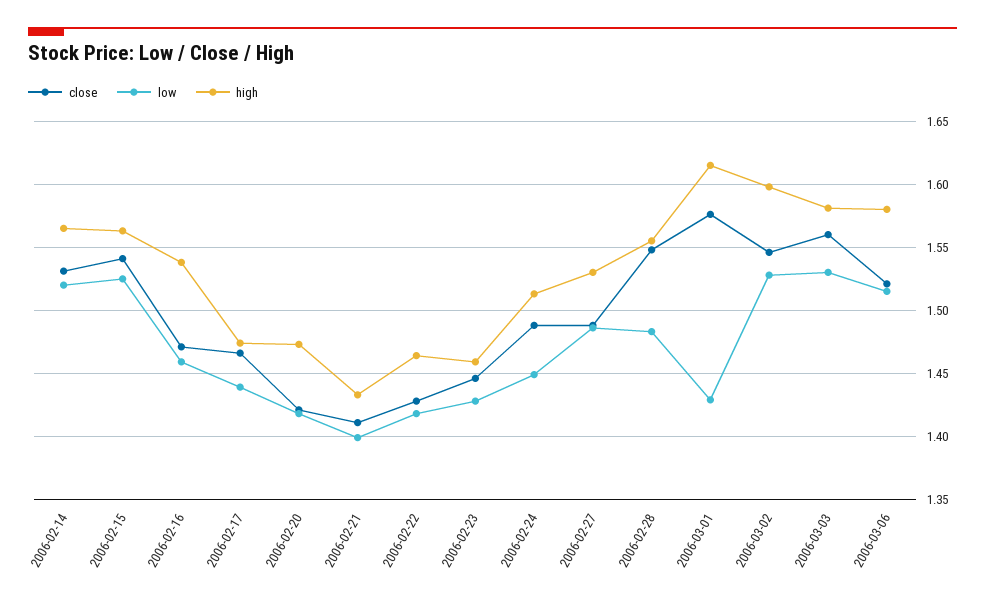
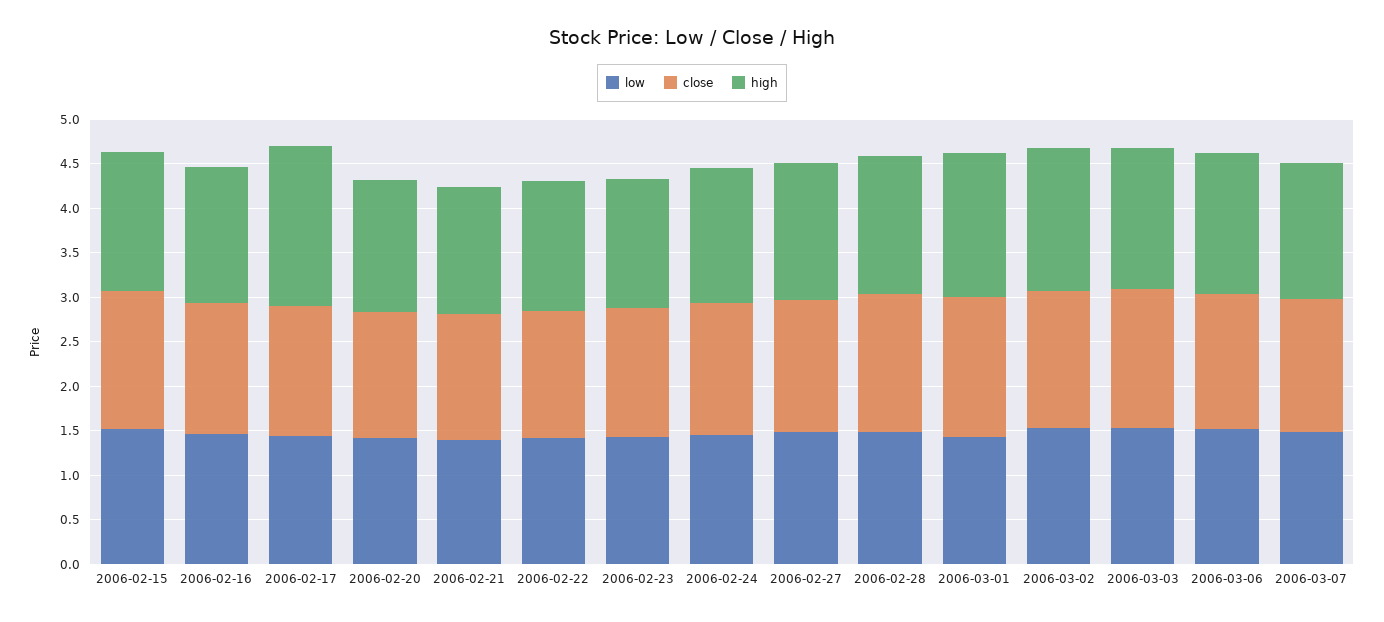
close, 2006-02-14: 1.53 -> none
low, 2006-02-14: 1.52 -> none
high, 2006-02-14: 1.565 -> none
high, 2006-02-17: 1.475 -> 1.8
low, 2006-03-07: none -> 1.5
close, 2006-03-07: none -> 1.5
high, 2006-03-07: none -> 1.5

